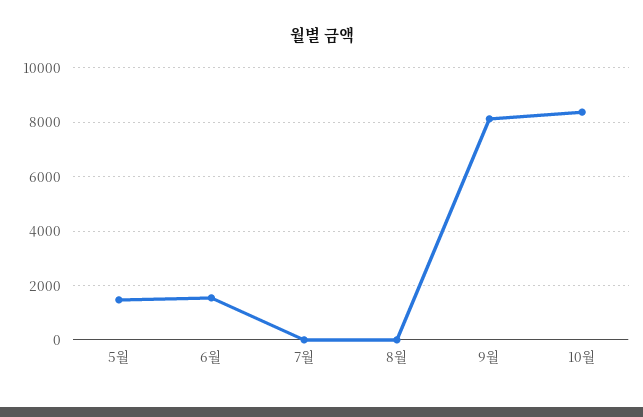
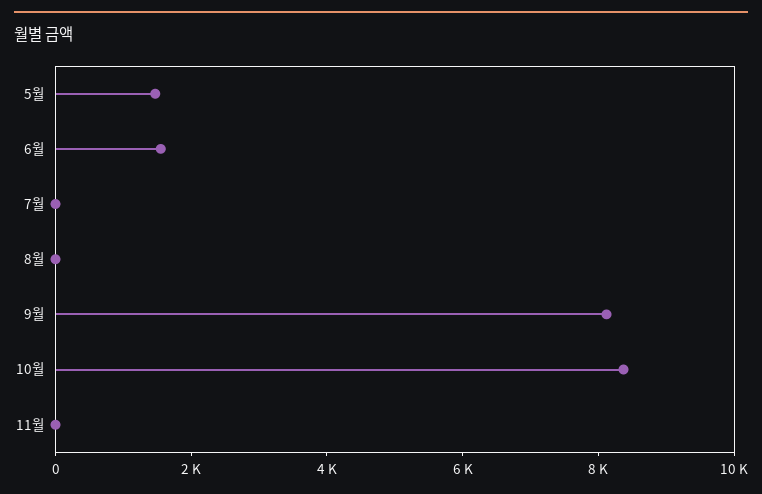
11월: none -> 0

